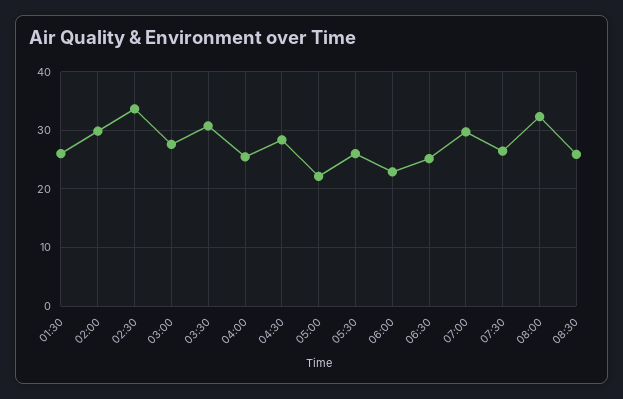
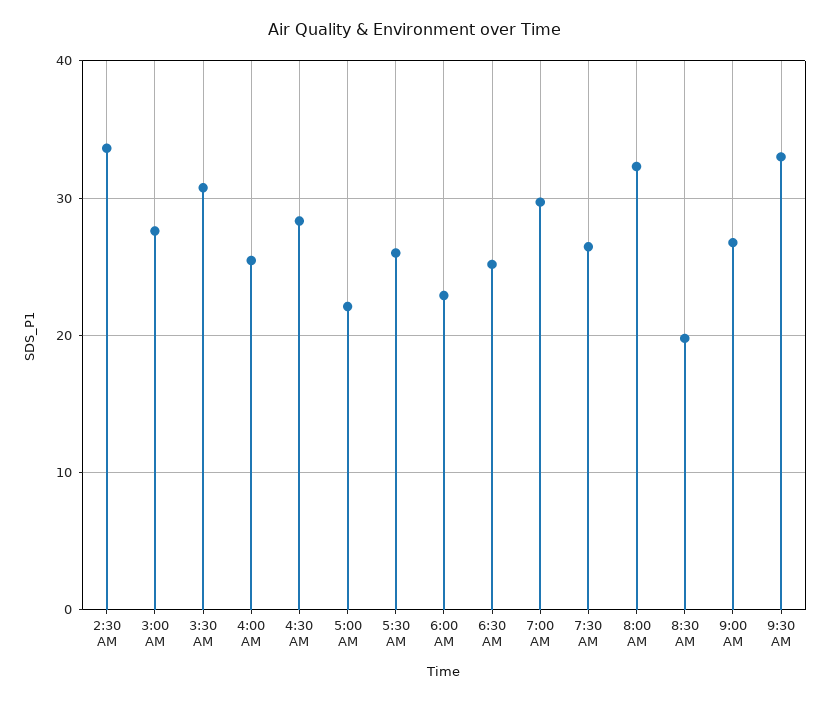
01:30: 26 -> none
02:00: 30 -> none
08:30: 26 -> 20
9:00 AM: none -> 27
9:30 AM: none -> 33

